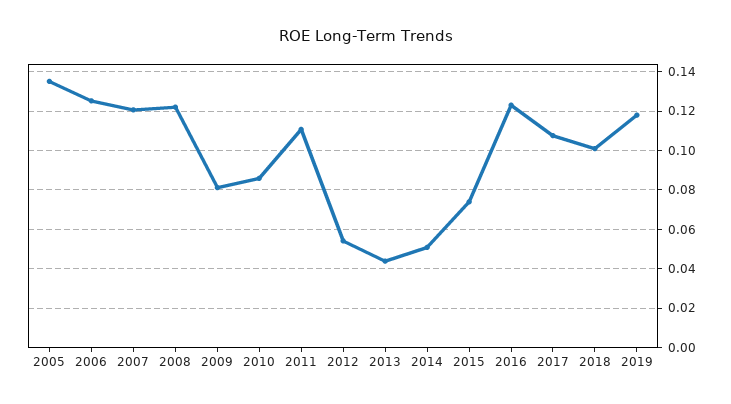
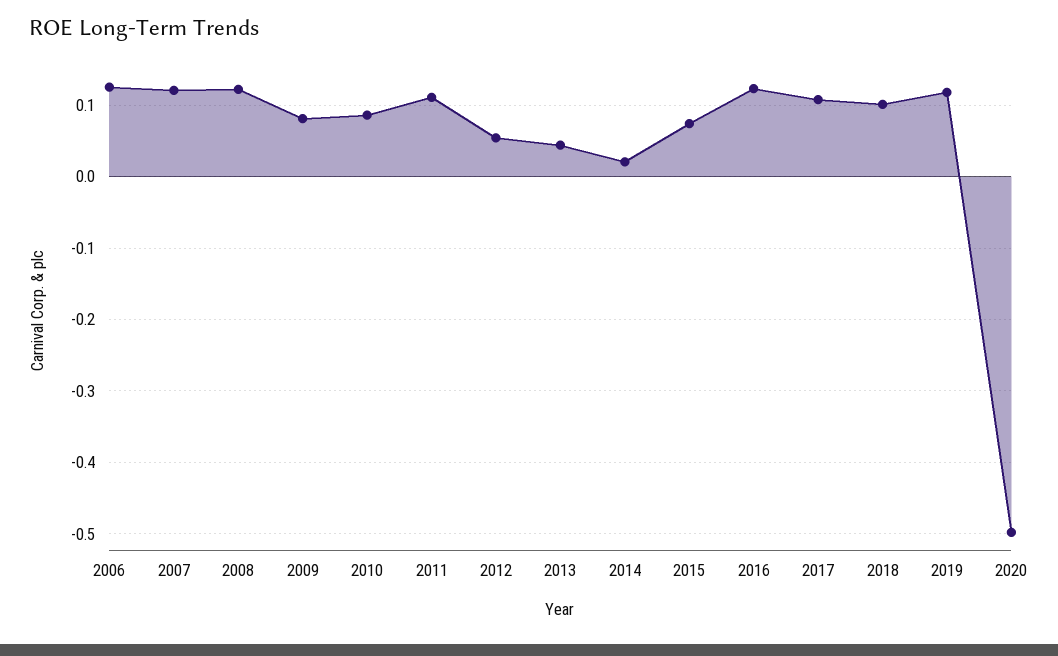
2005: 0.135 -> none
2014: 0.05 -> 0.02
2020: none -> -0.5

